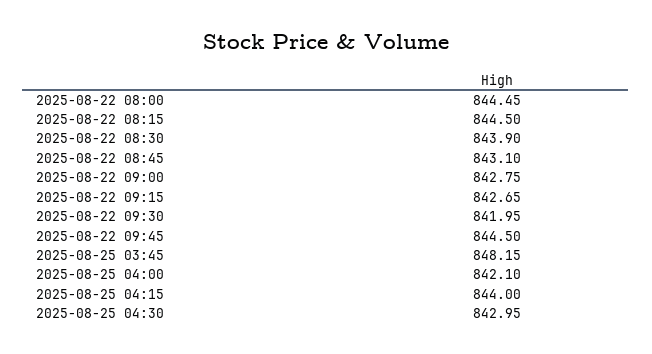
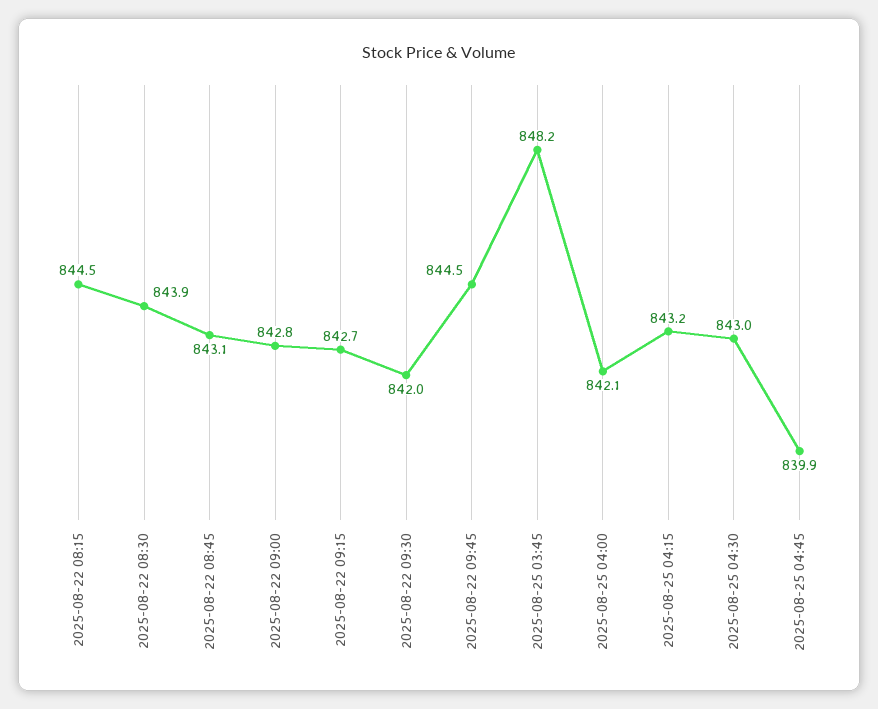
2025-08-22 08:00: 844.45 -> none
2025-08-25 04:15: 844 -> 843.2
2025-08-25 04:45: none -> 839.9

